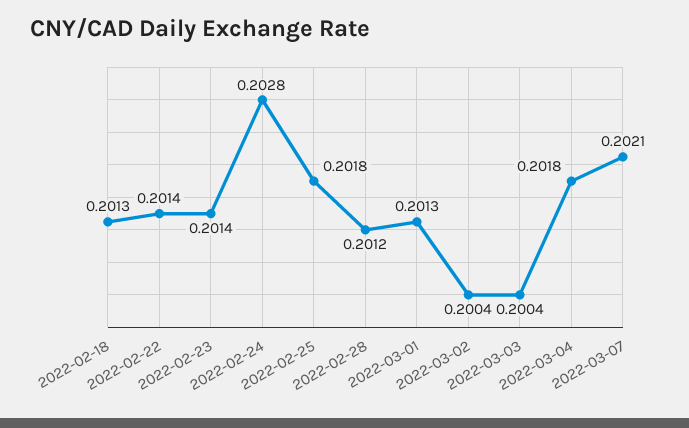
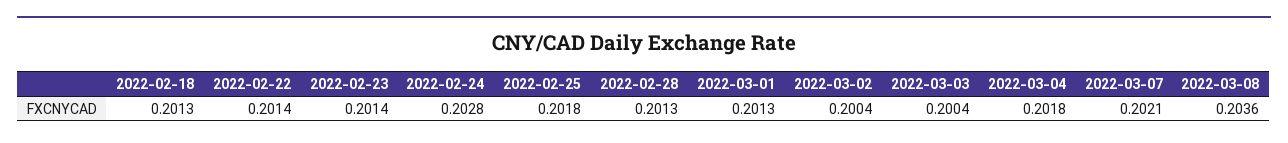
2022-02-28: 0.2012 -> 0.2013
2022-03-08: none -> 0.2036

